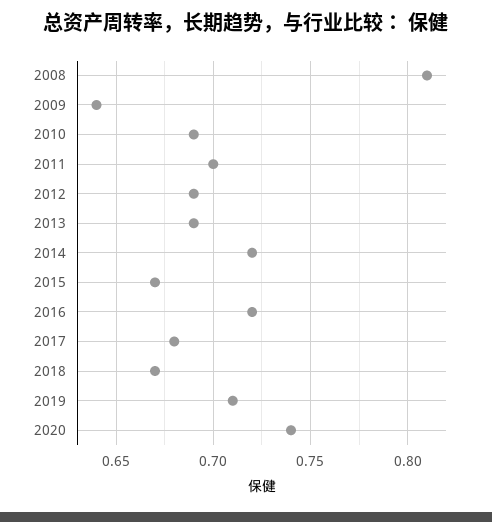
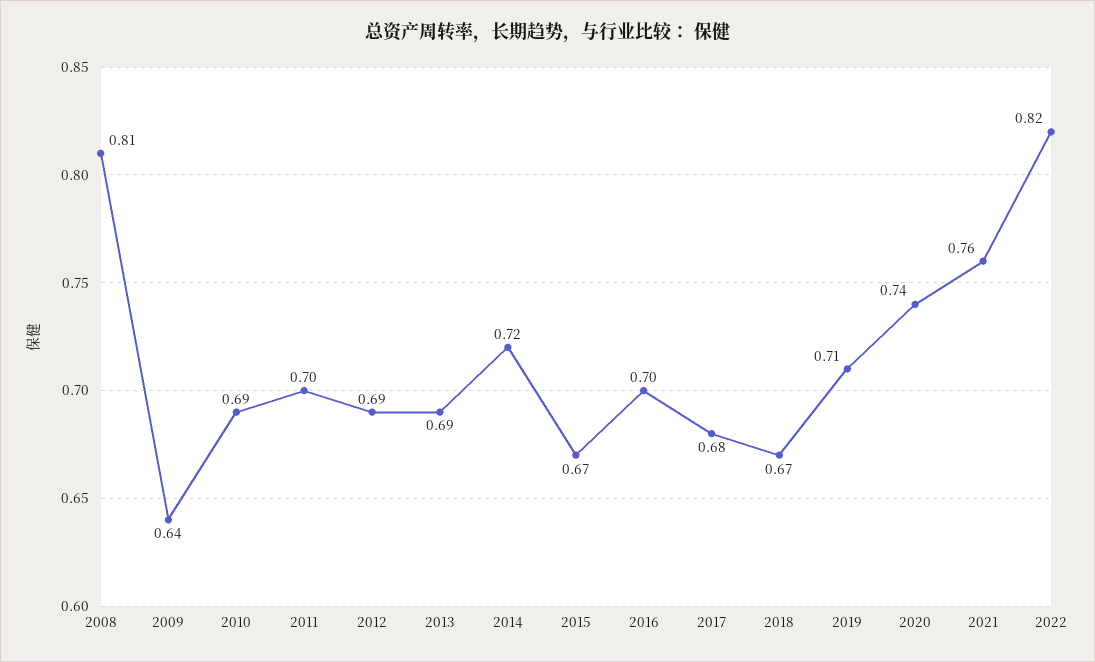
2016: 0.72 -> 0.7
2021: none -> 0.76
2022: none -> 0.82

